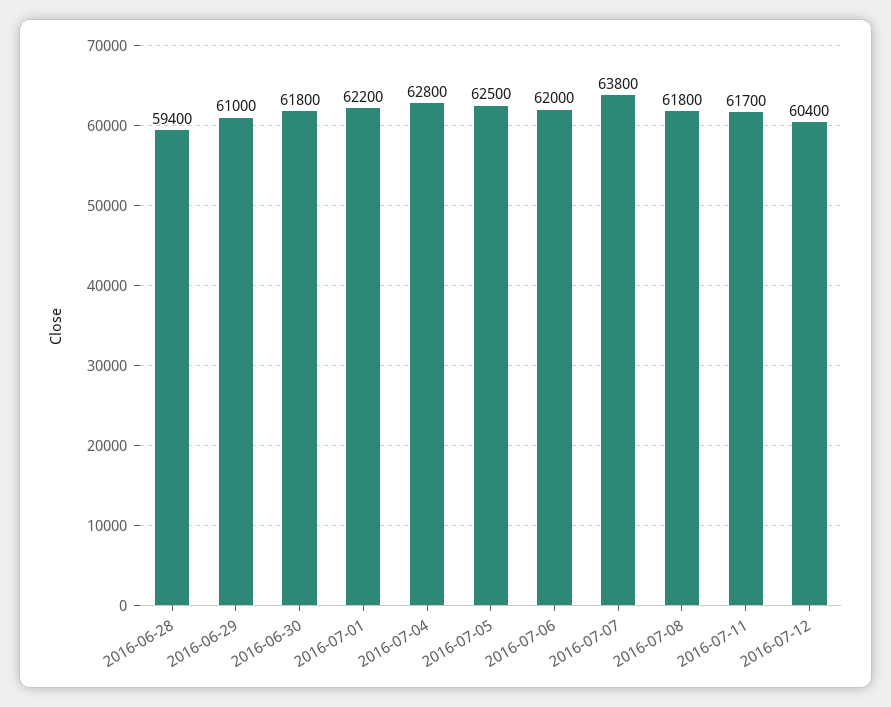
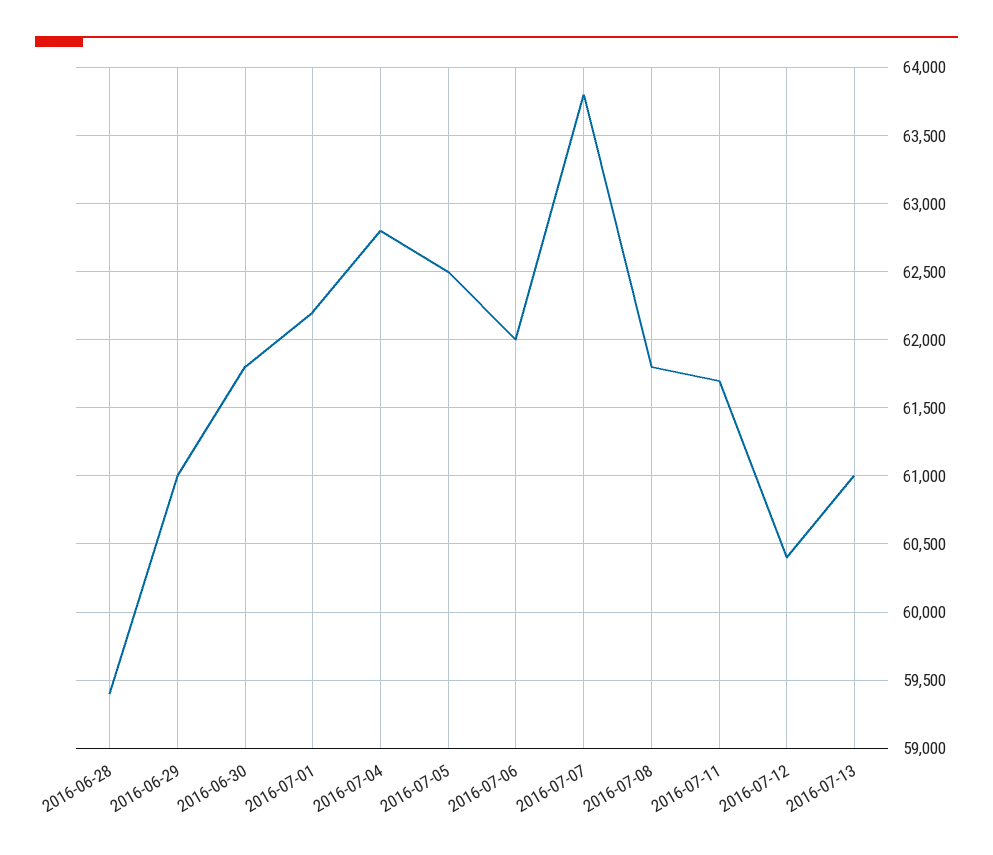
2016-07-13: none -> 61000

